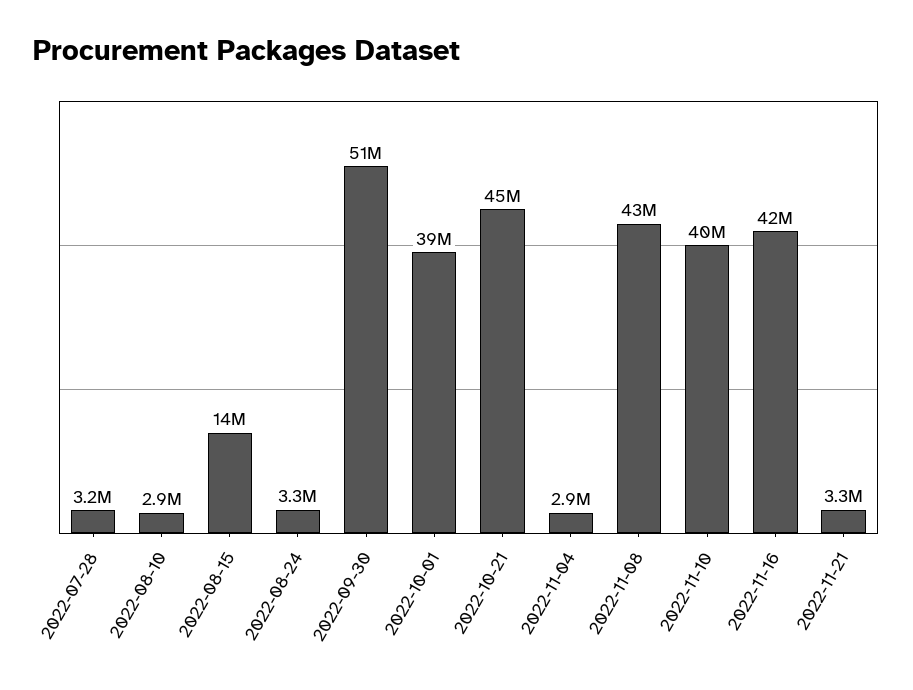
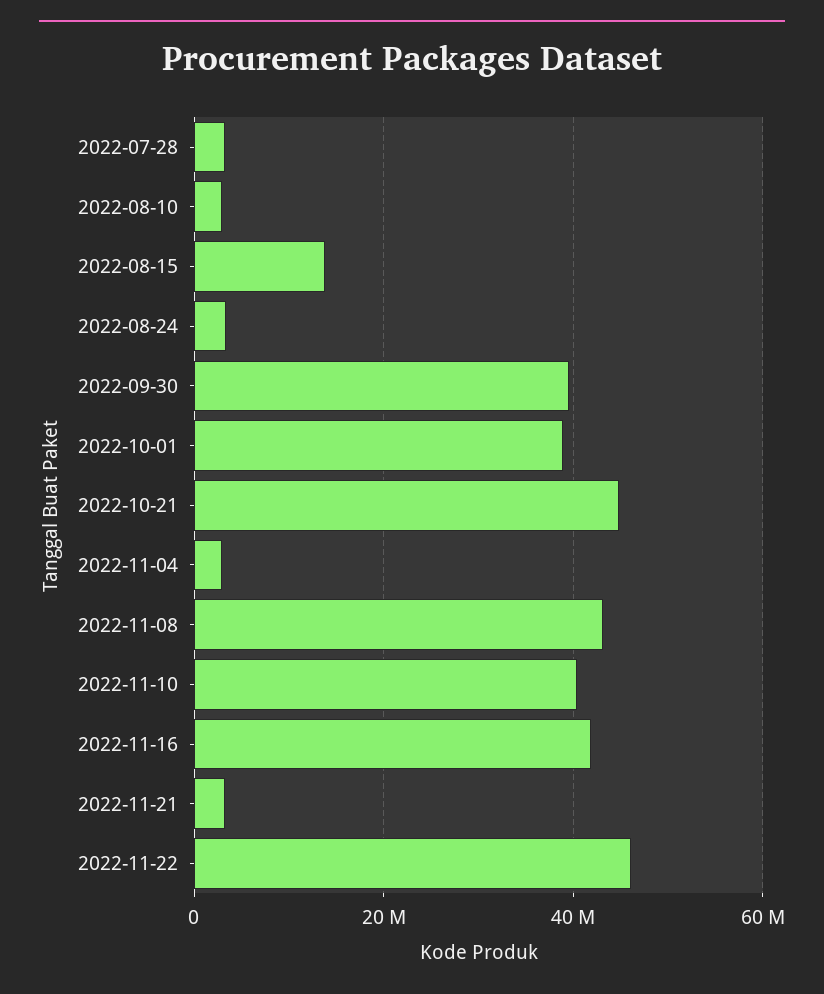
2022-09-30: 51000000 -> 40000000
2022-11-22: none -> 46000000

